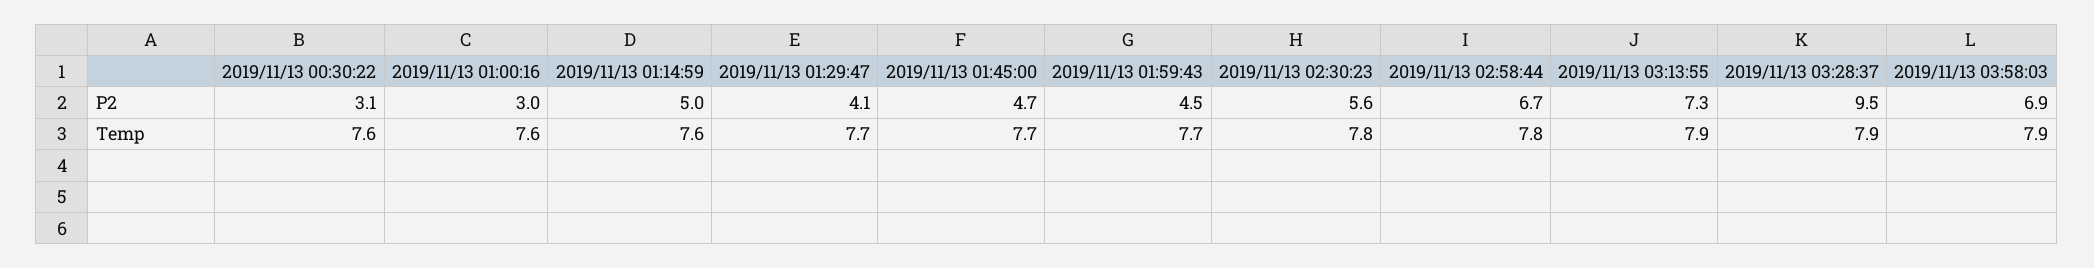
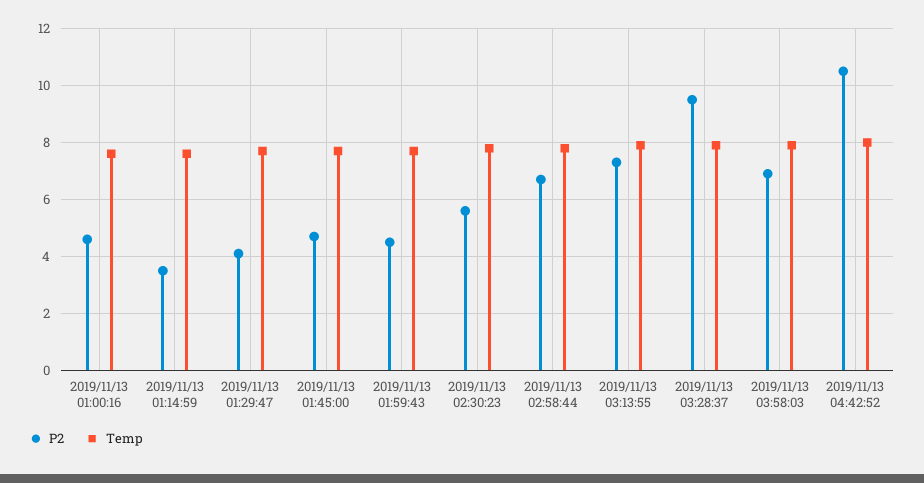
P2, 2019/11/13 00:30:22: 3.1 -> none
P2, 2019/11/13 01:00:16: 3 -> 4.5
P2, 2019/11/13 01:14:59: 5 -> 3.5
Temp, 2019/11/13 00:30:22: 7.6 -> none
P2, 2019/11/13 04:42:52: none -> 10.5
Temp, 2019/11/13 04:42:52: none -> 8

